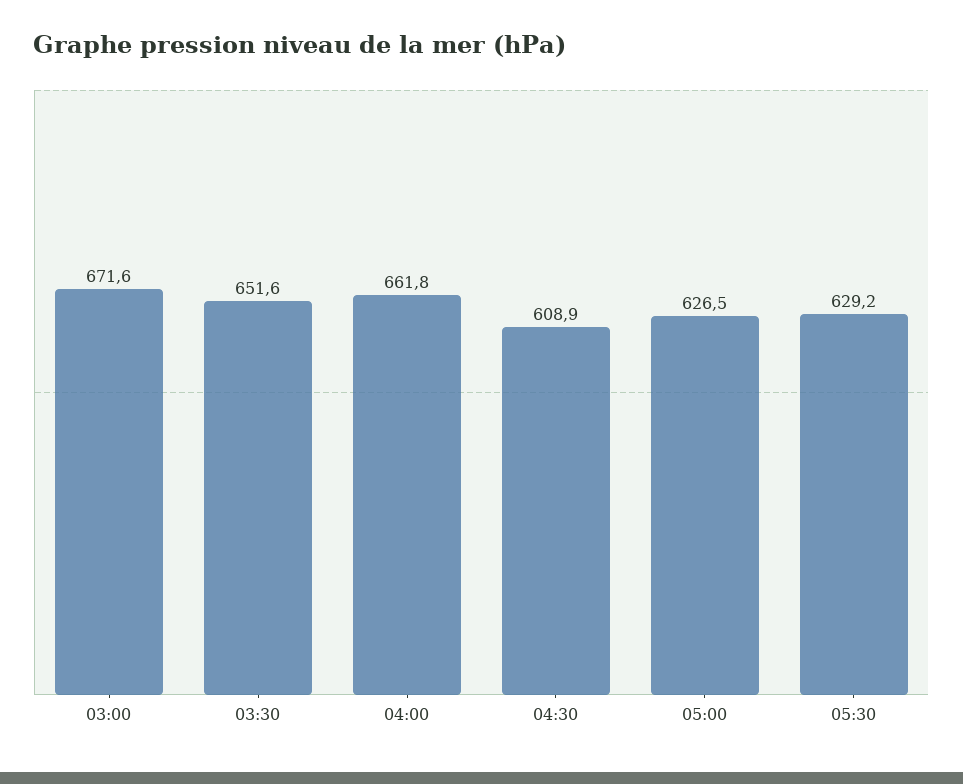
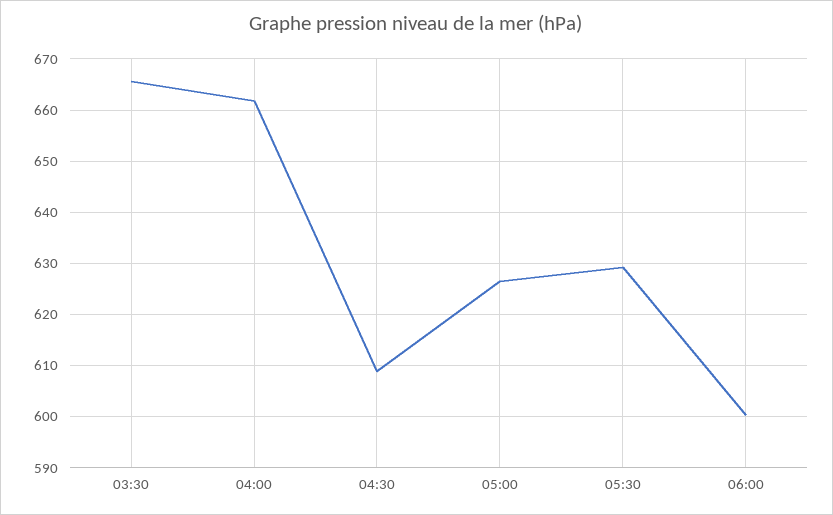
03:00: 671.6 -> none
03:30: 651.6 -> 666
06:00: none -> 600

